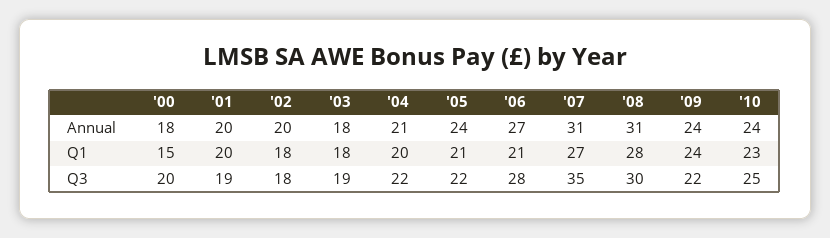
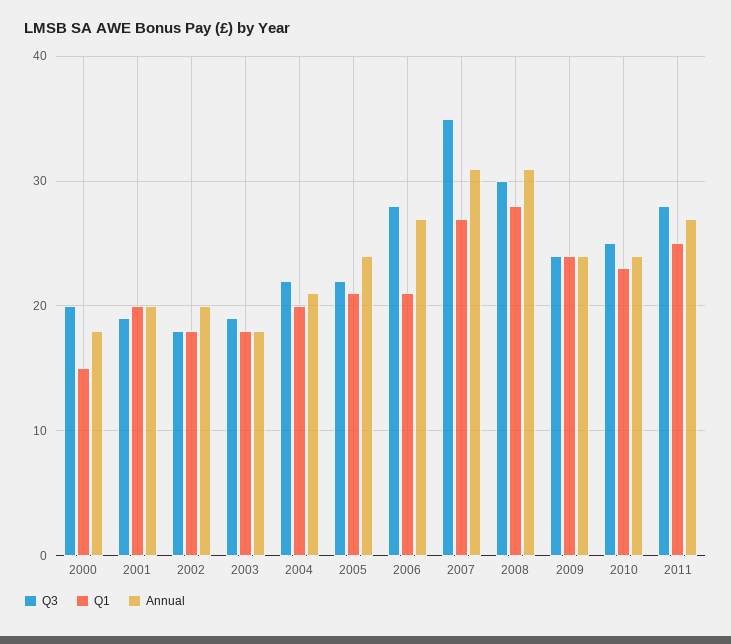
Q3, '09: 22 -> 24
Q3, 2011: none -> 28
Q1, 2011: none -> 25
Annual, 2011: none -> 27

